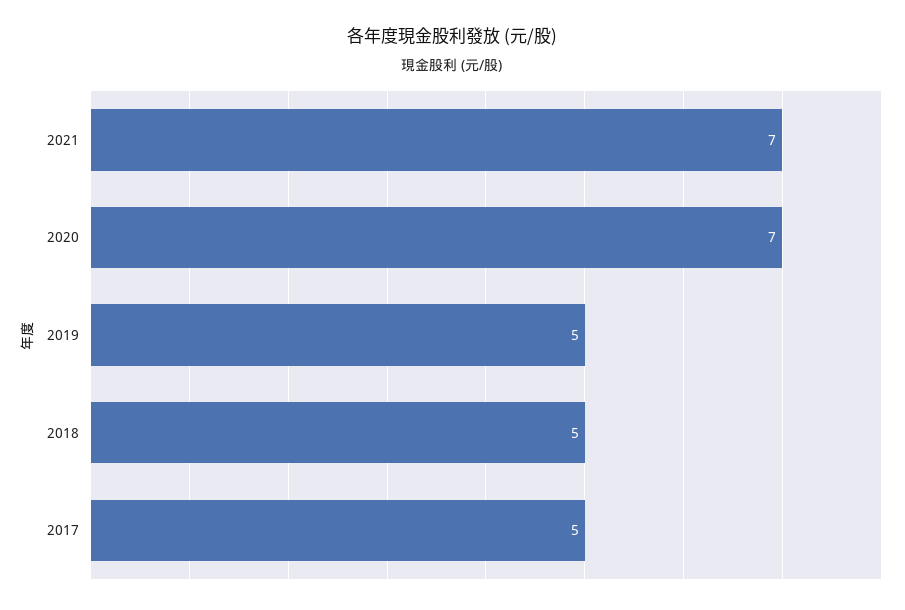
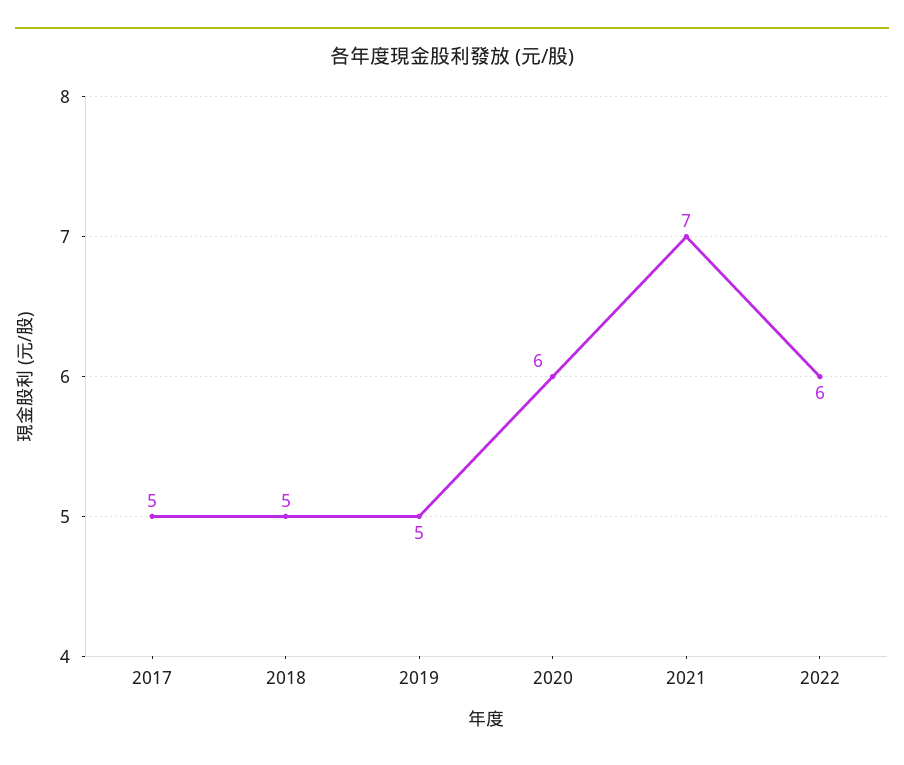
2020: 7 -> 6
2022: none -> 6

